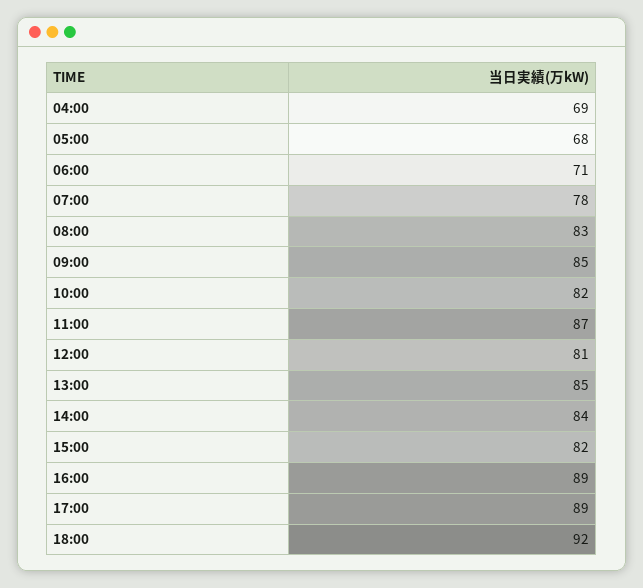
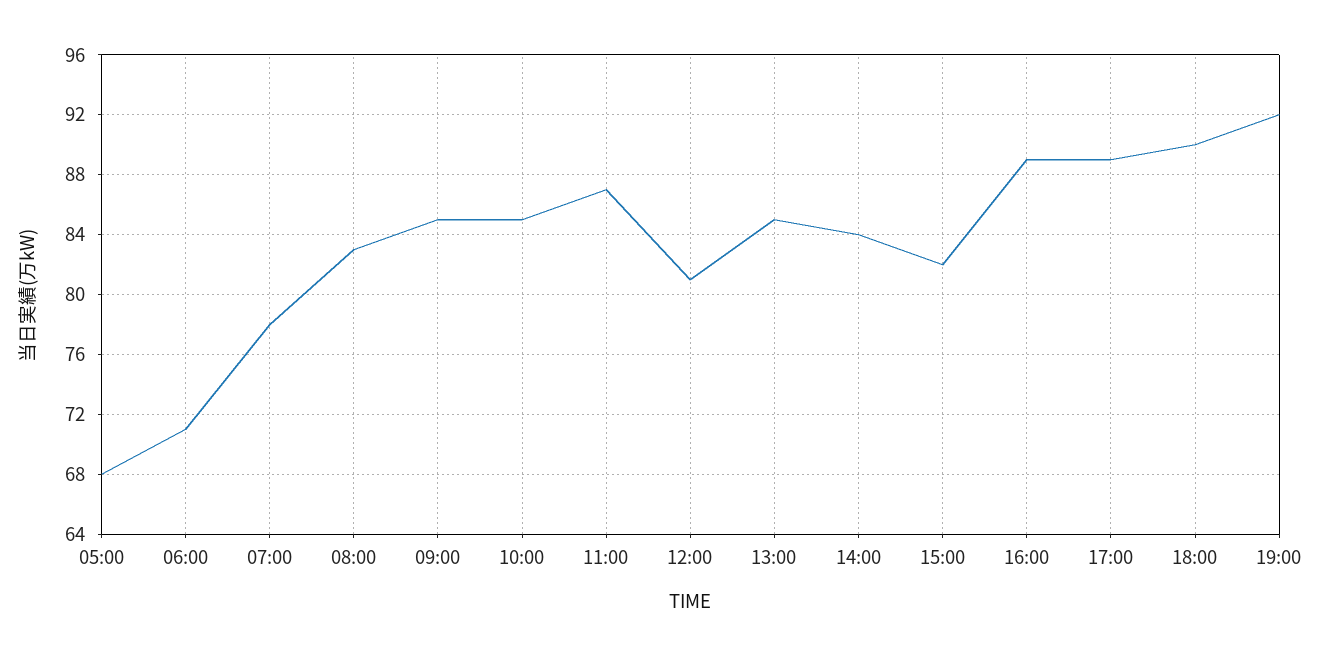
04:00: 69 -> none
10:00: 82 -> 85
18:00: 92 -> 90
19:00: none -> 92

